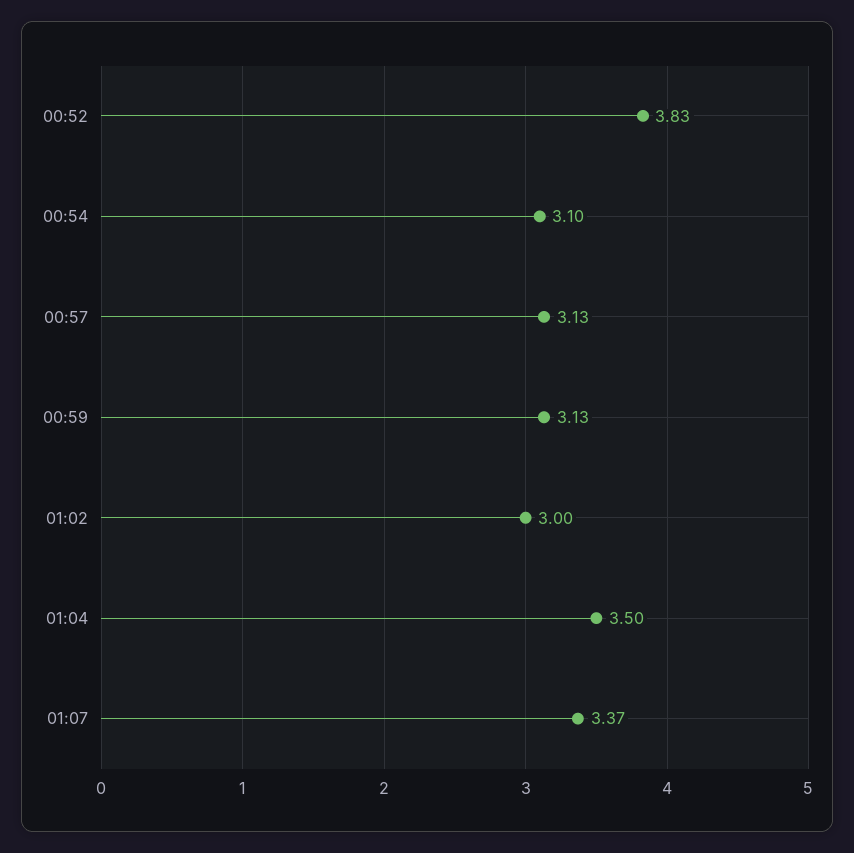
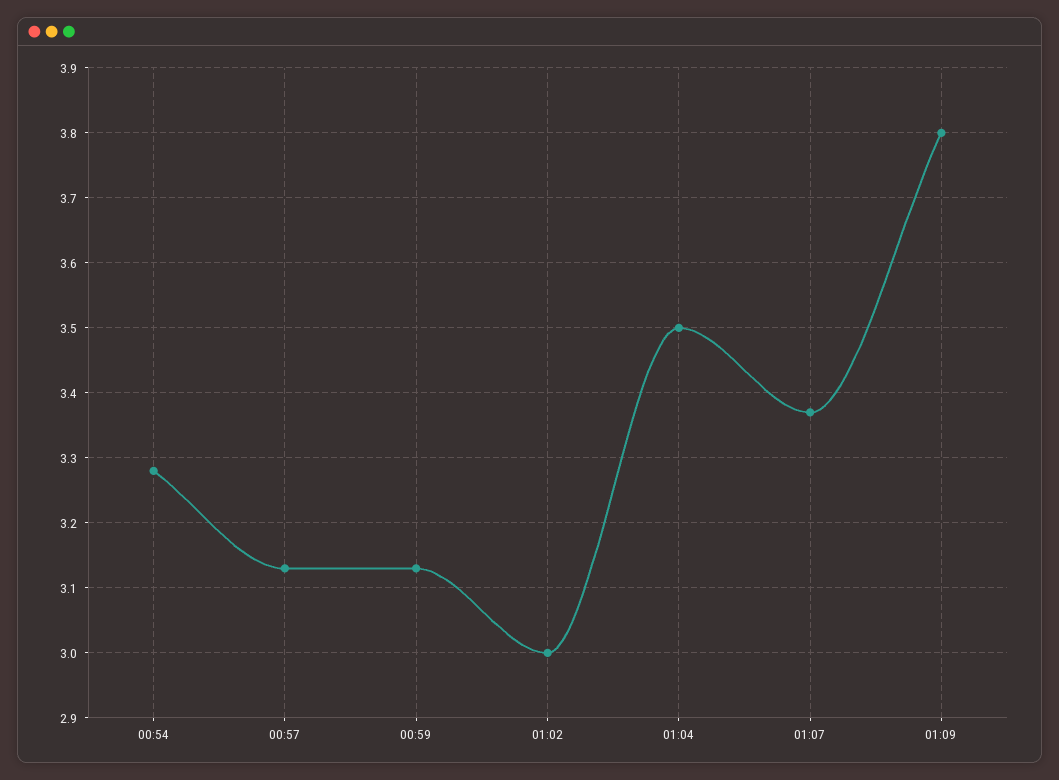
00:52: 3.83 -> none
00:54: 3.1 -> 3.28
01:09: none -> 3.8

